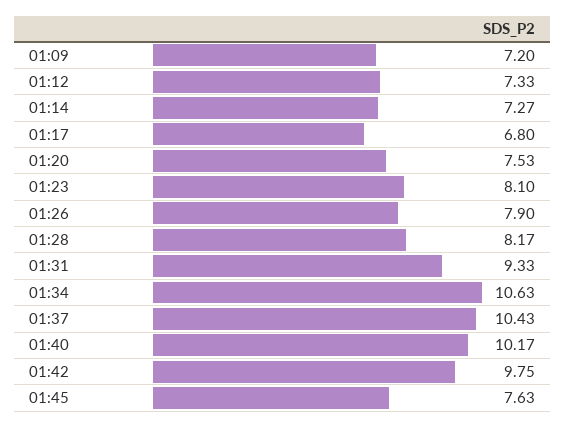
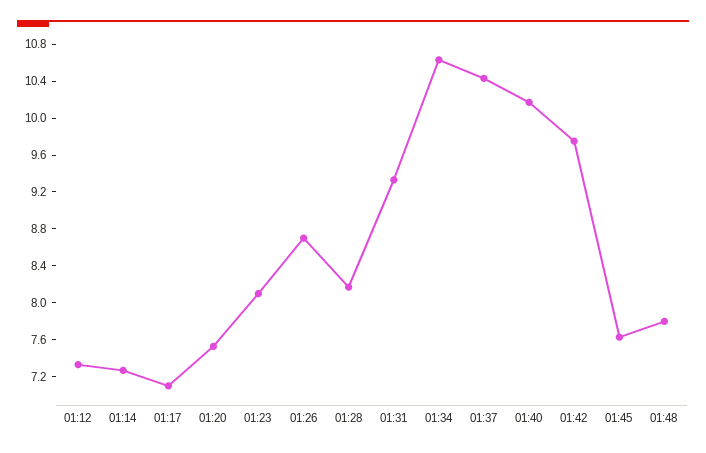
01:09: 7.2 -> none
01:17: 6.8 -> 7.1
01:26: 7.9 -> 8.7
01:48: none -> 7.8

